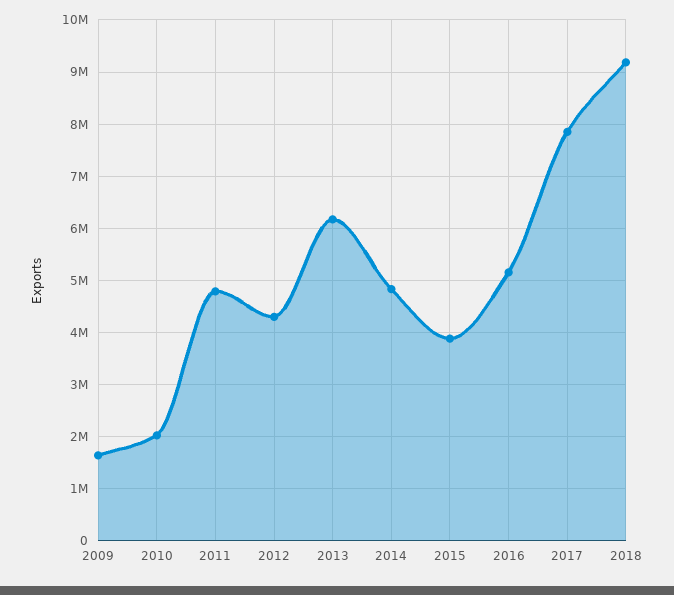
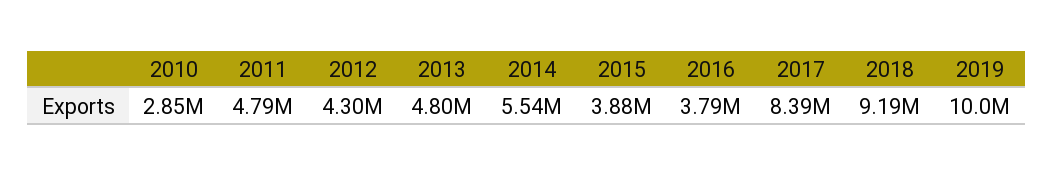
2009: 1600000 -> none
2010: 2000000 -> 2850000
2013: 6200000 -> 4800000
2014: 4800000 -> 5540000
2016: 5200000 -> 3790000
2017: 7800000 -> 8390000
2019: none -> 10000000

